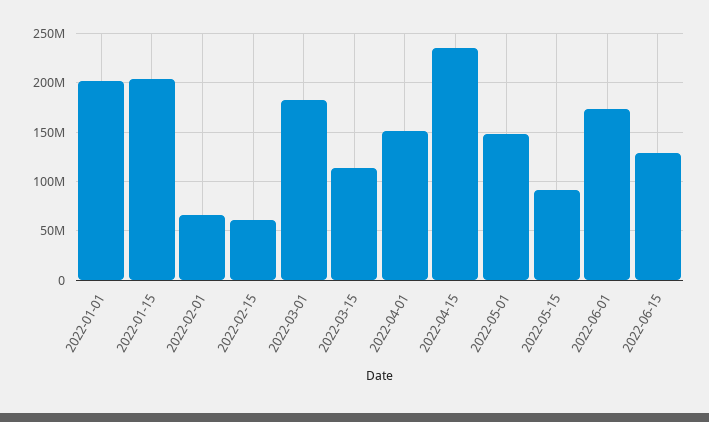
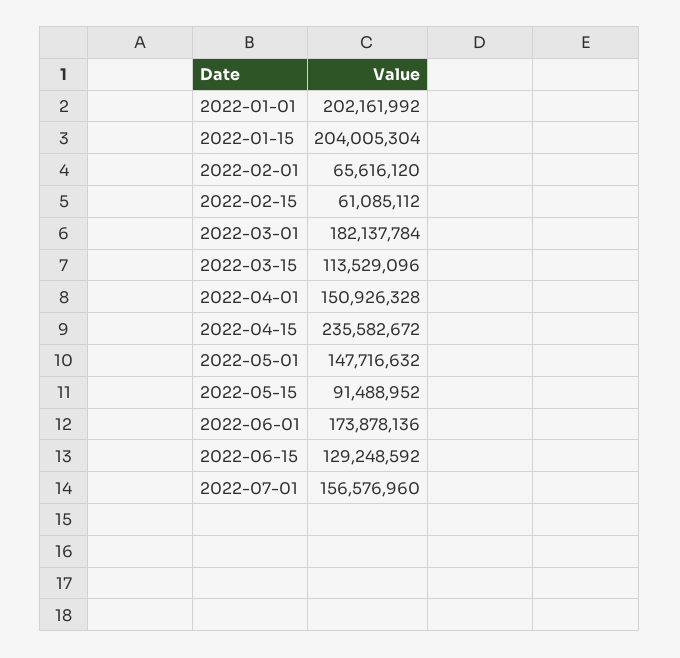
2022-07-01: none -> 156576960

